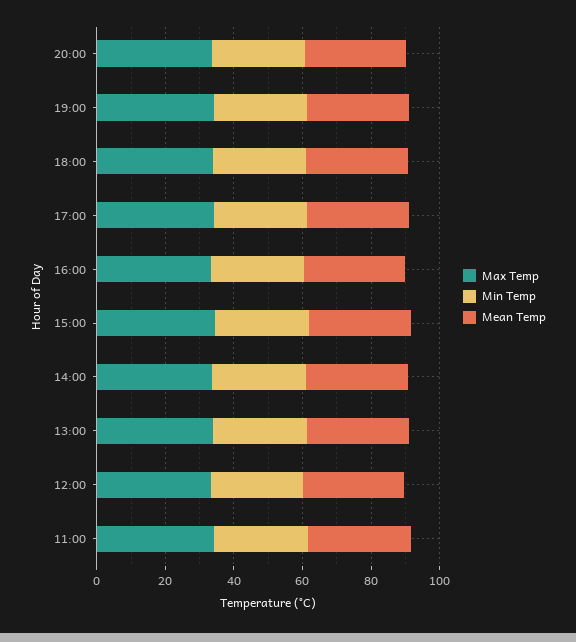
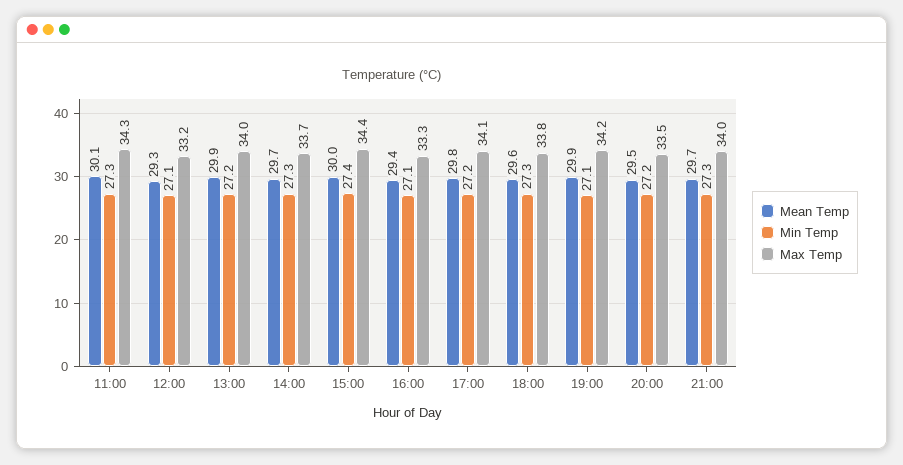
Mean Temp, 21:00: none -> 29.7
Min Temp, 21:00: none -> 27.3
Max Temp, 21:00: none -> 34

